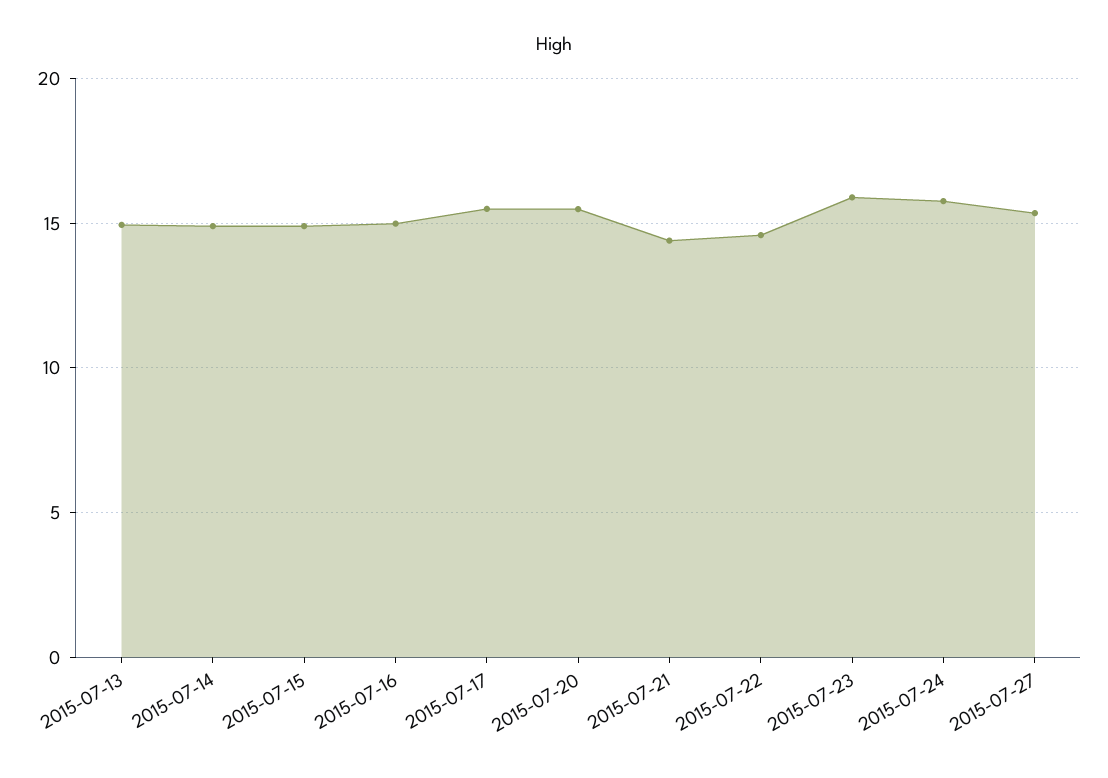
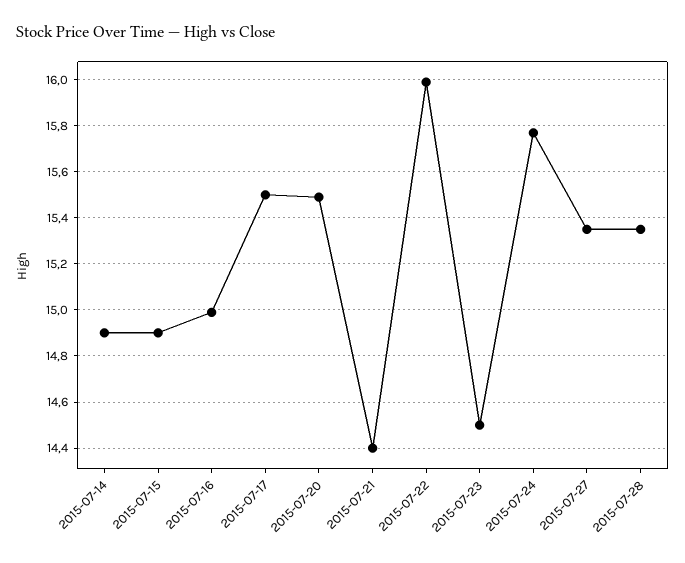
2015-07-13: 15 -> none
2015-07-22: 14.5 -> 16
2015-07-23: 16 -> 14.5
2015-07-28: none -> 15.35

